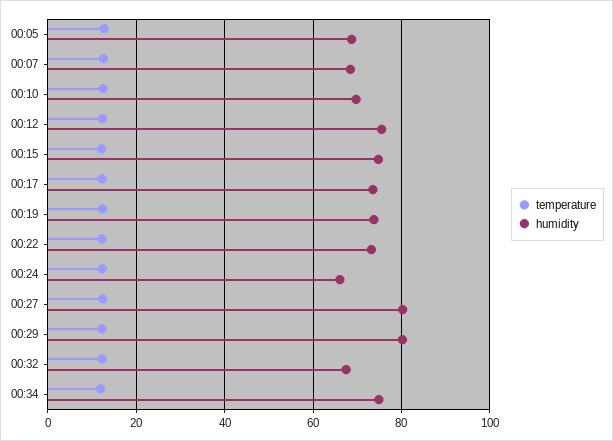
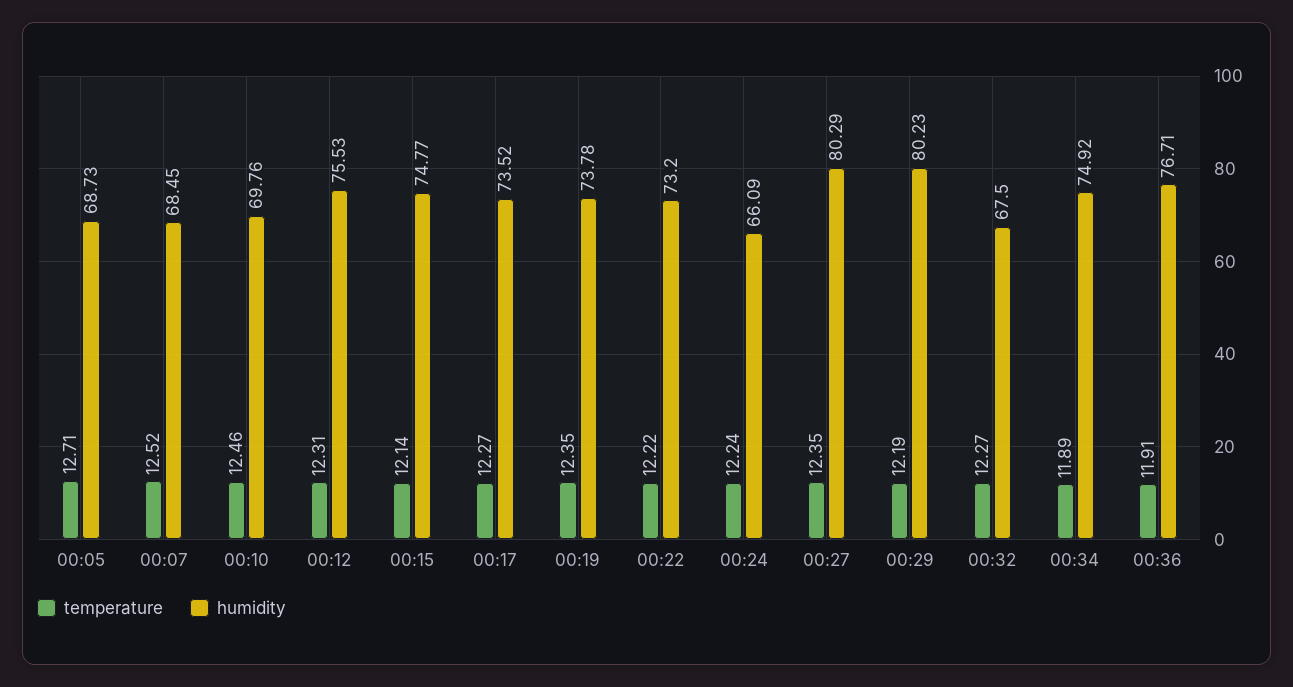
temperature, 00:36: none -> 11.91
humidity, 00:36: none -> 76.71

